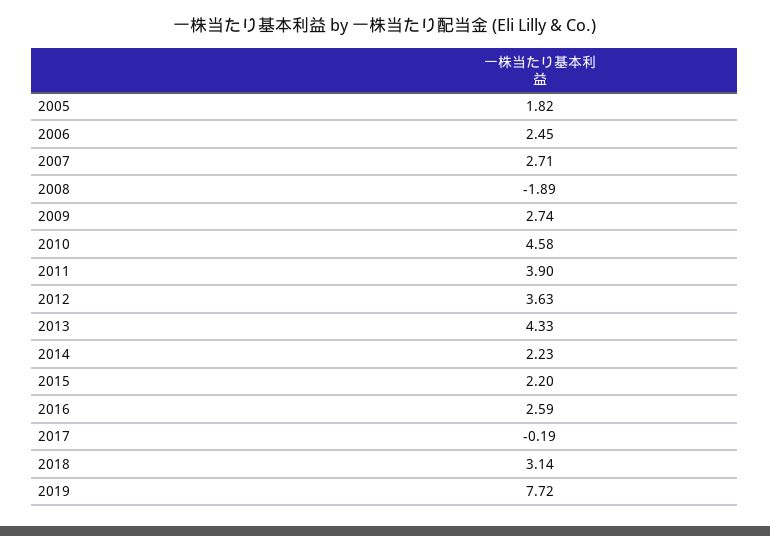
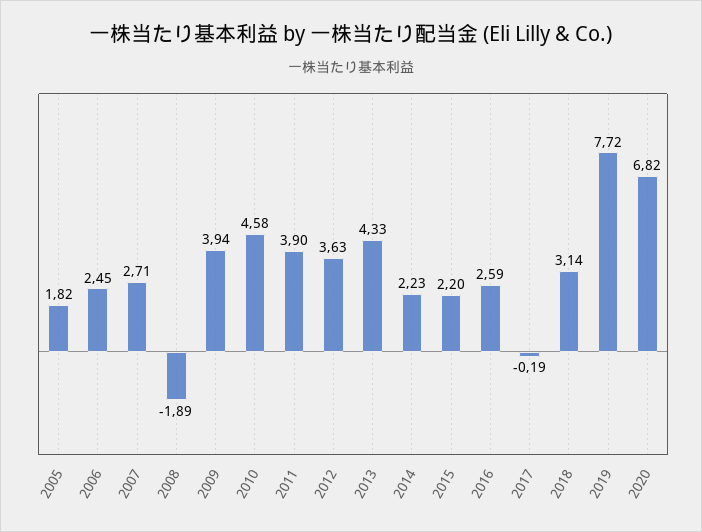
2009: 2.74 -> 3.94
2020: none -> 6.82

